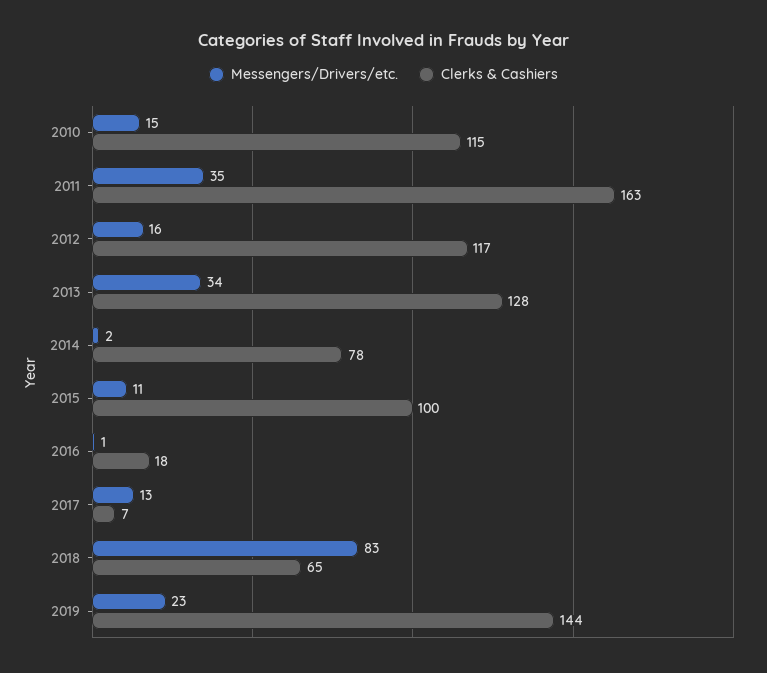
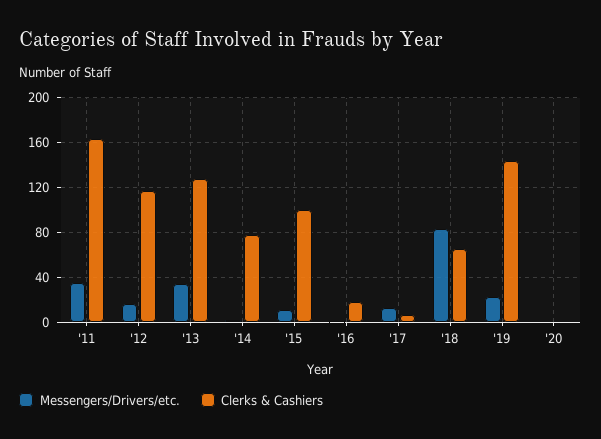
Messengers/Drivers/etc., 2010: 15 -> none
Clerks & Cashiers, 2010: 115 -> none
Messengers/Drivers/etc., '20: none -> 0
Clerks & Cashiers, '20: none -> 0

